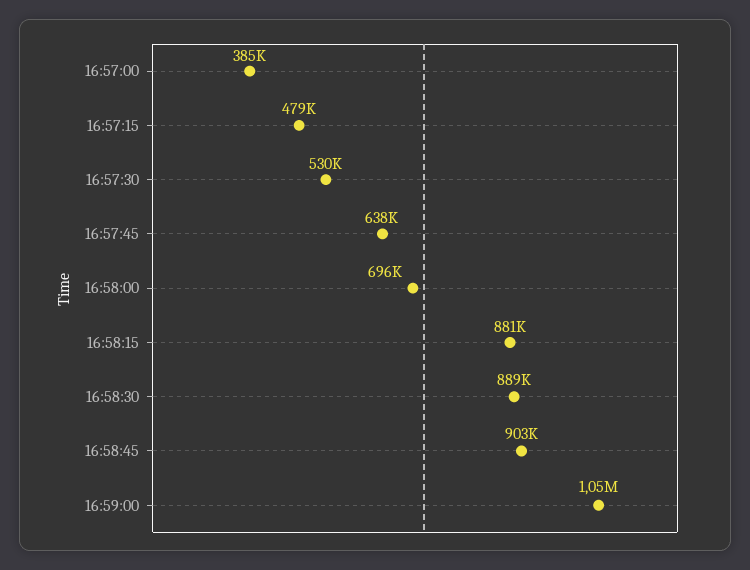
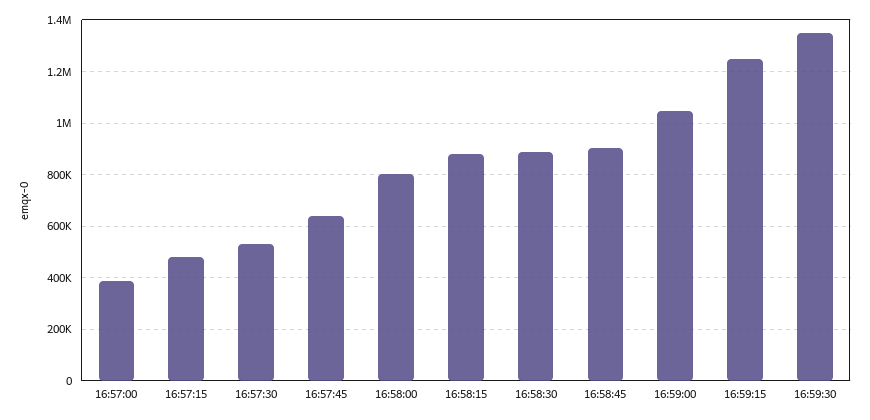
16:58:00: 696000 -> 800000
16:59:15: none -> 1250000
16:59:30: none -> 1350000

